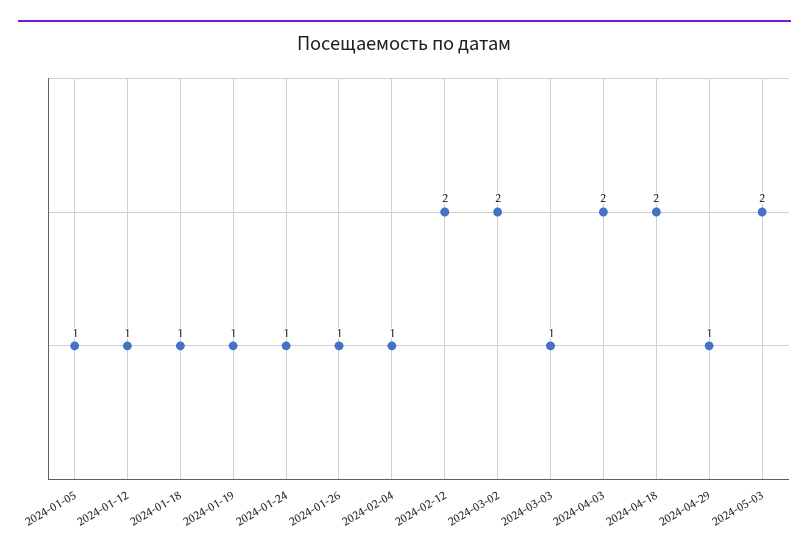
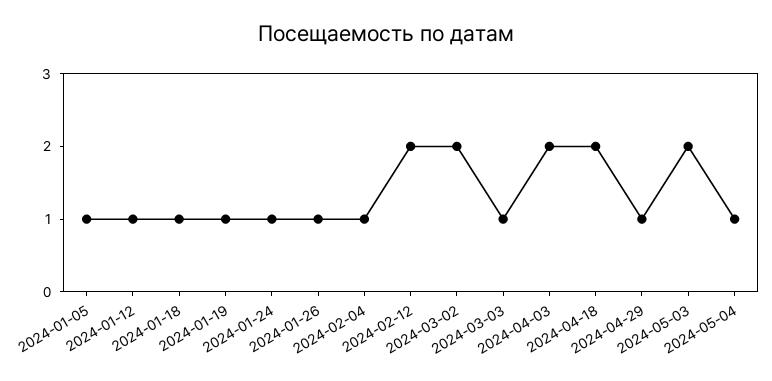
2024-05-04: none -> 1

